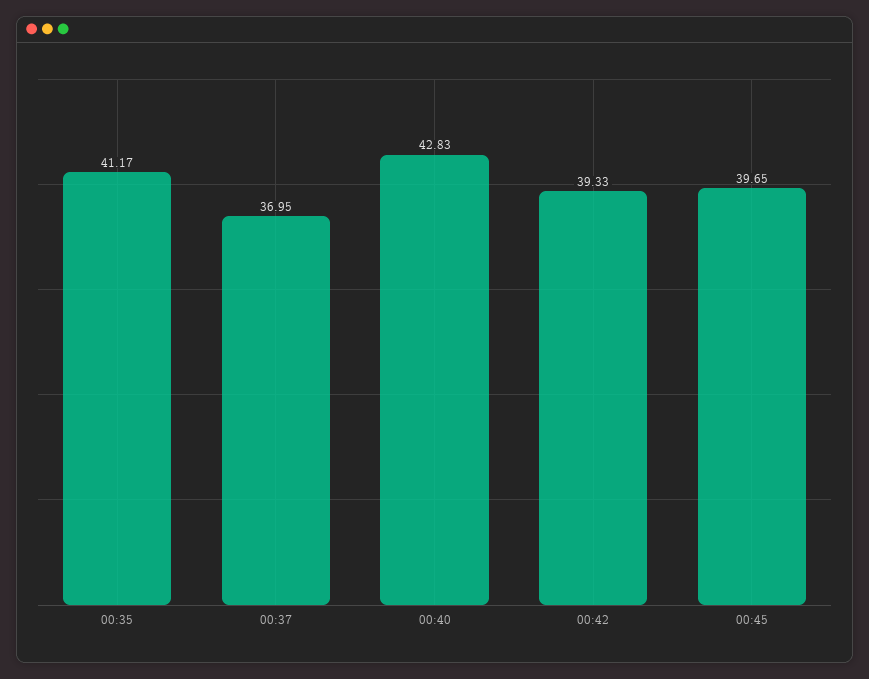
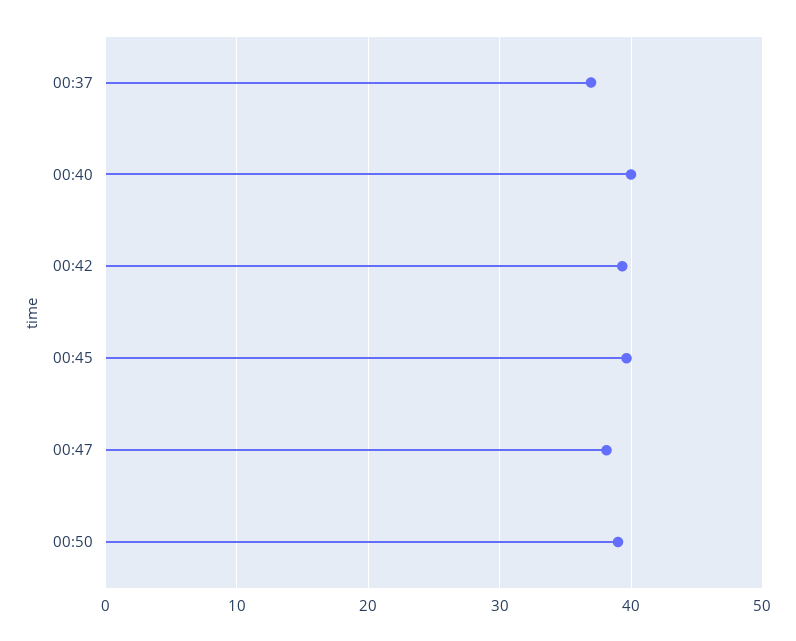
00:35: 41.17 -> none
00:40: 42.83 -> 40
00:47: none -> 38
00:50: none -> 39

